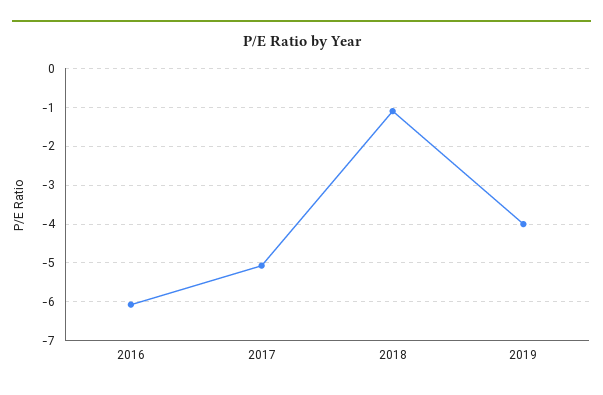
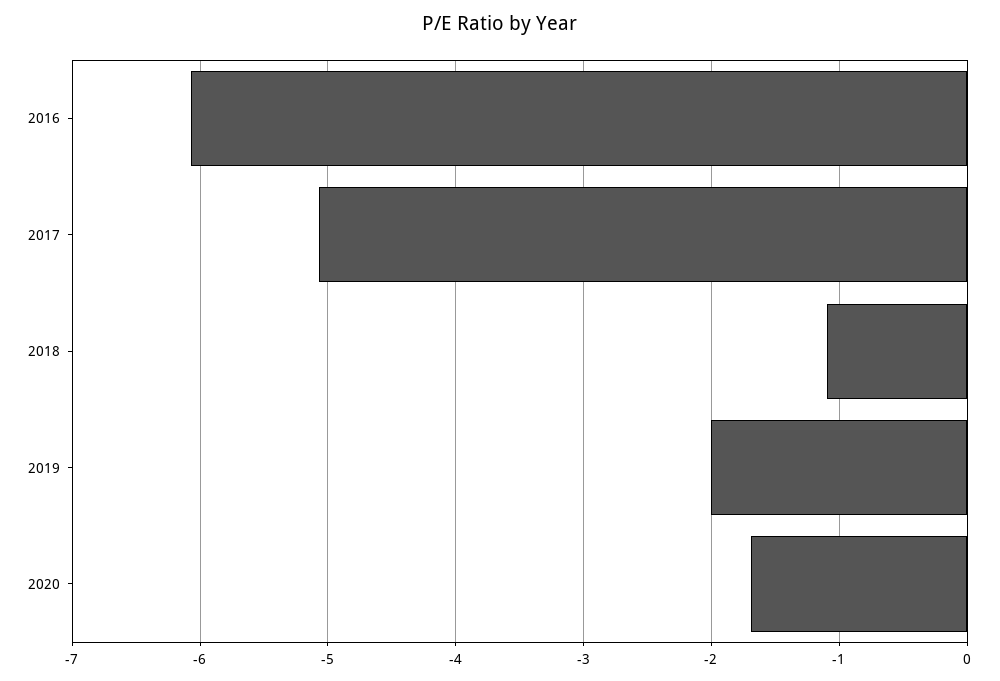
2019: -4 -> -2
2020: none -> -1.7

